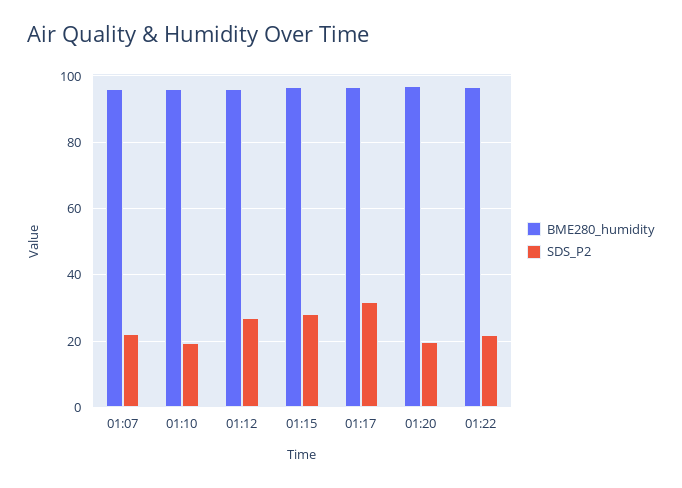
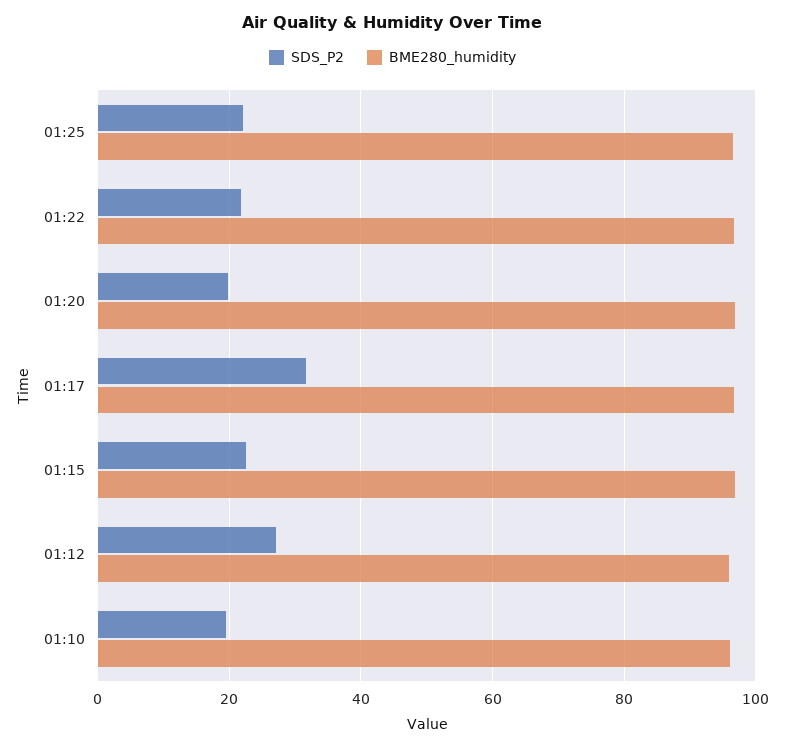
BME280_humidity, 01:07: 96 -> none
SDS_P2, 01:07: 22 -> none
SDS_P2, 01:15: 28 -> 22
SDS_P2, 01:25: none -> 22
BME280_humidity, 01:25: none -> 96

